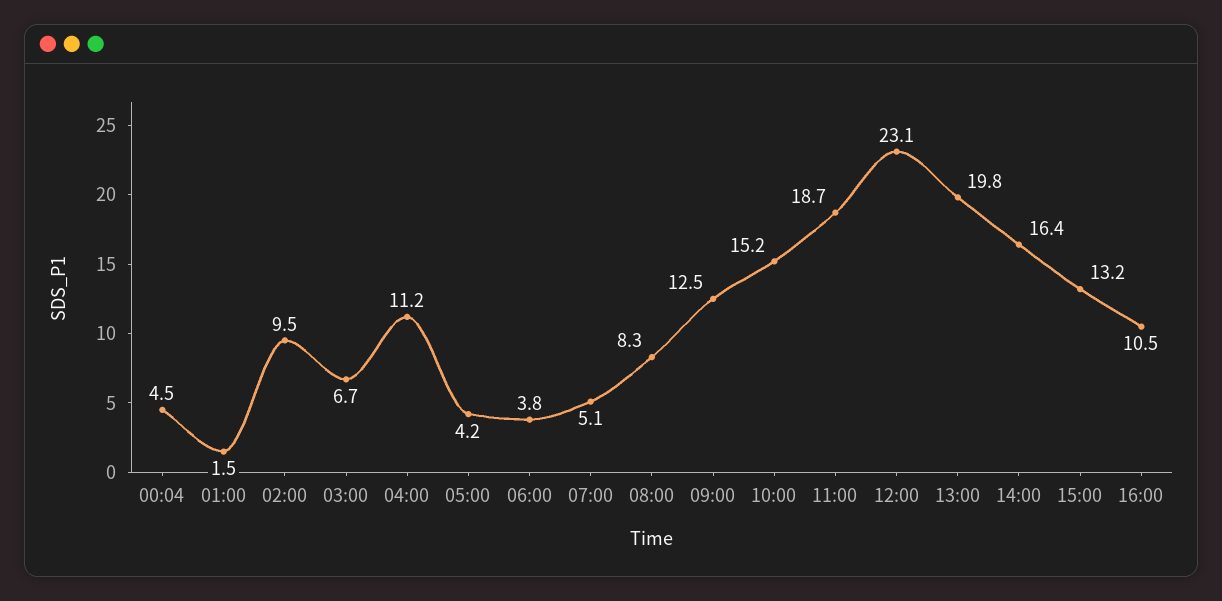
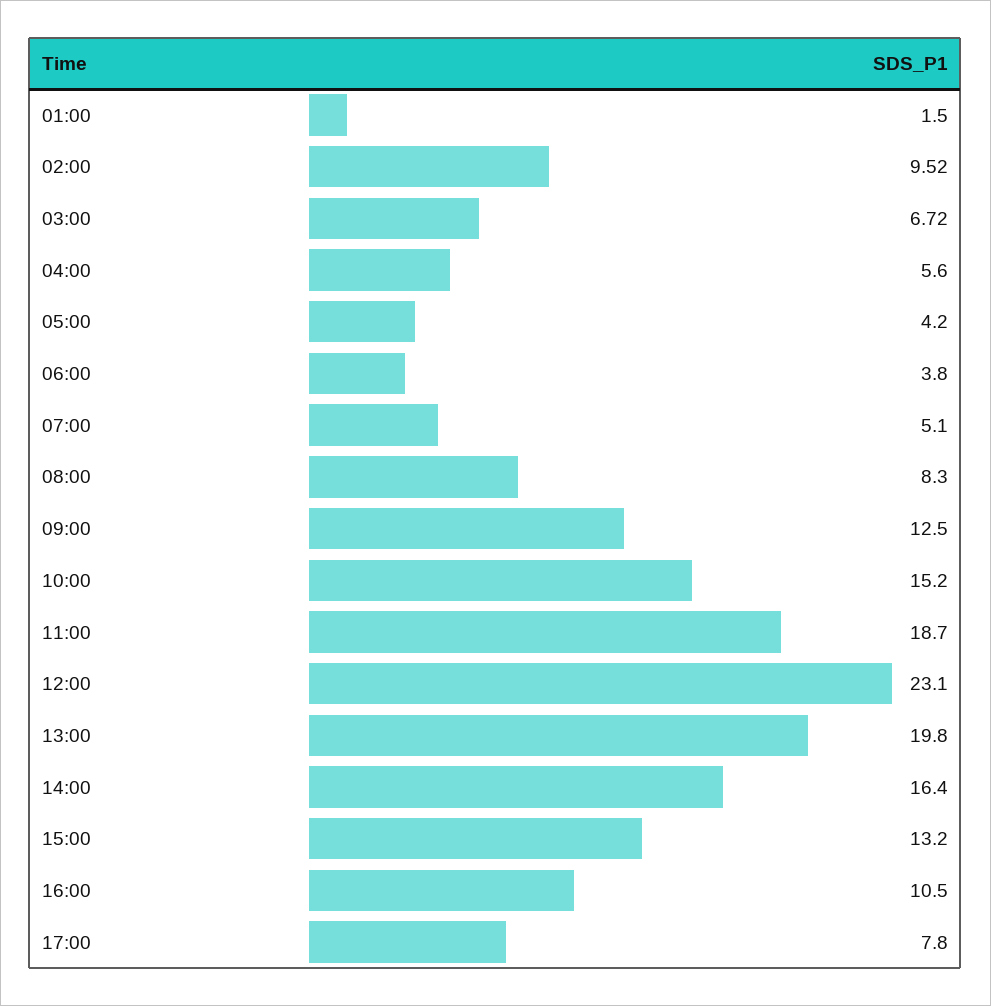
00:04: 4.5 -> none
04:00: 11.2 -> 5.6
17:00: none -> 7.8

